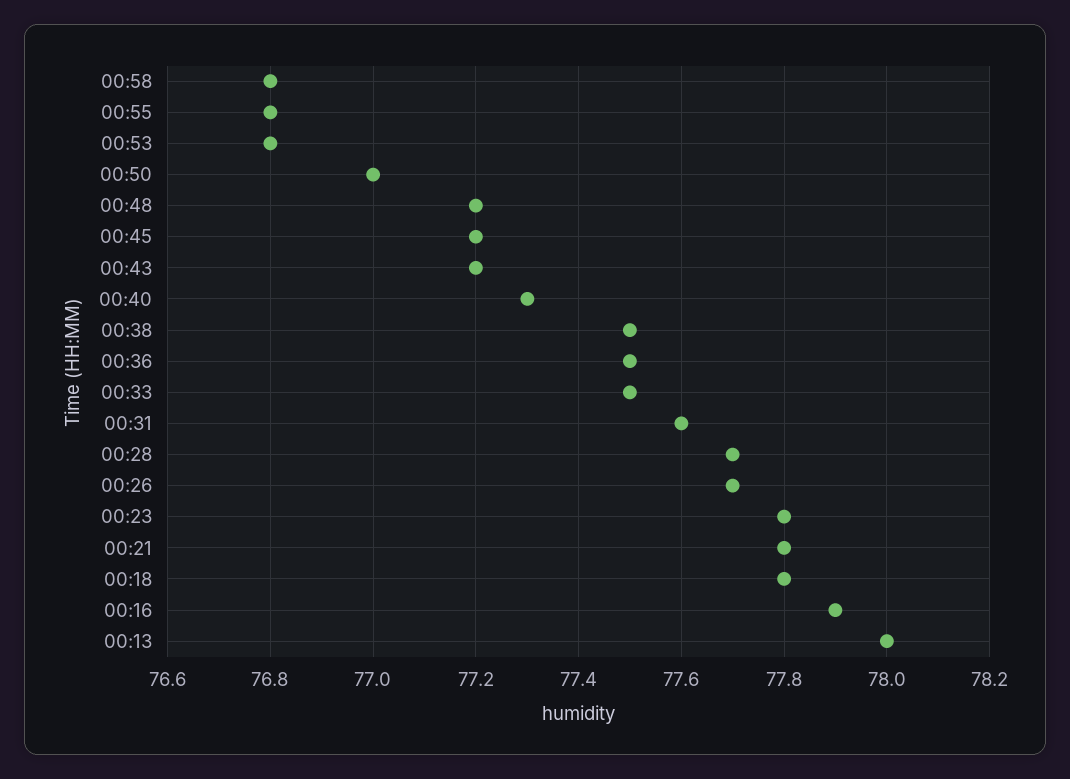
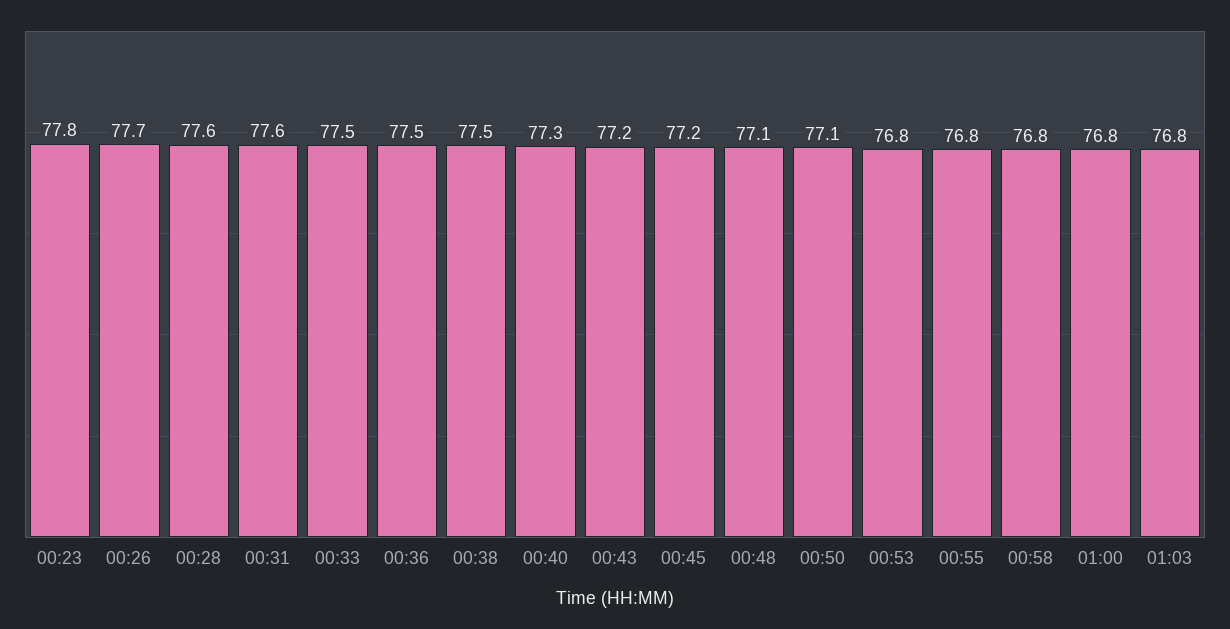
00:50: 77 -> 77.1
00:48: 77.2 -> 77.1
00:28: 77.7 -> 77.6
00:21: 77.8 -> none
00:18: 77.8 -> none
00:16: 77.9 -> none
00:13: 78 -> none
01:00: none -> 76.8
01:03: none -> 76.8

